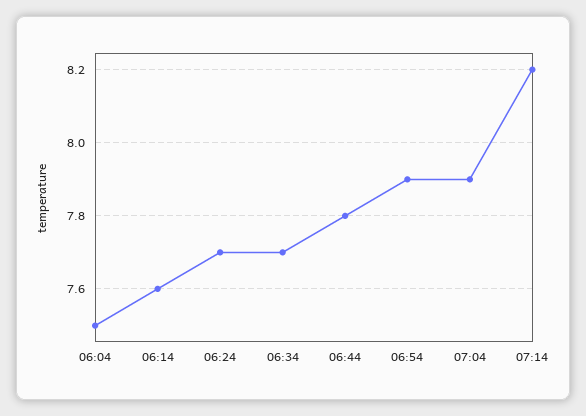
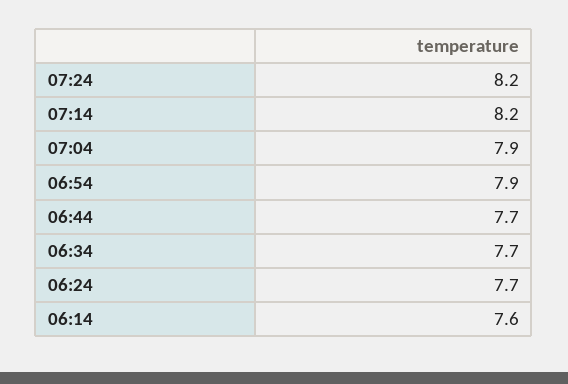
06:04: 7.5 -> none
06:44: 7.8 -> 7.7
07:24: none -> 8.2

